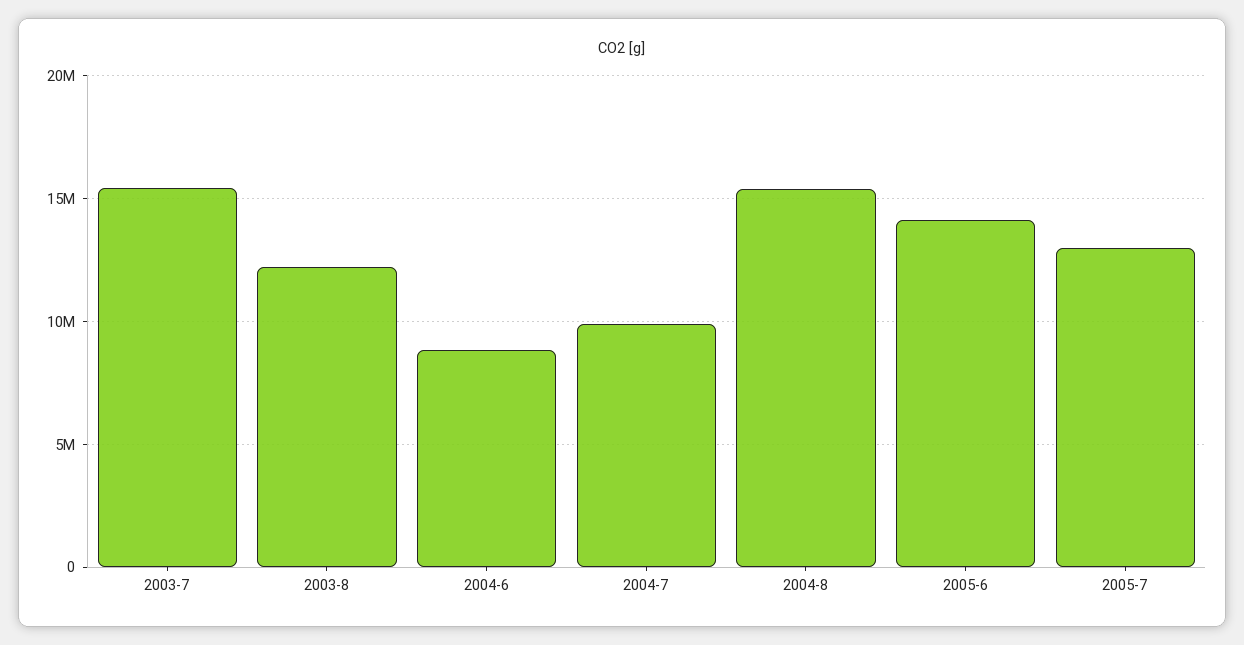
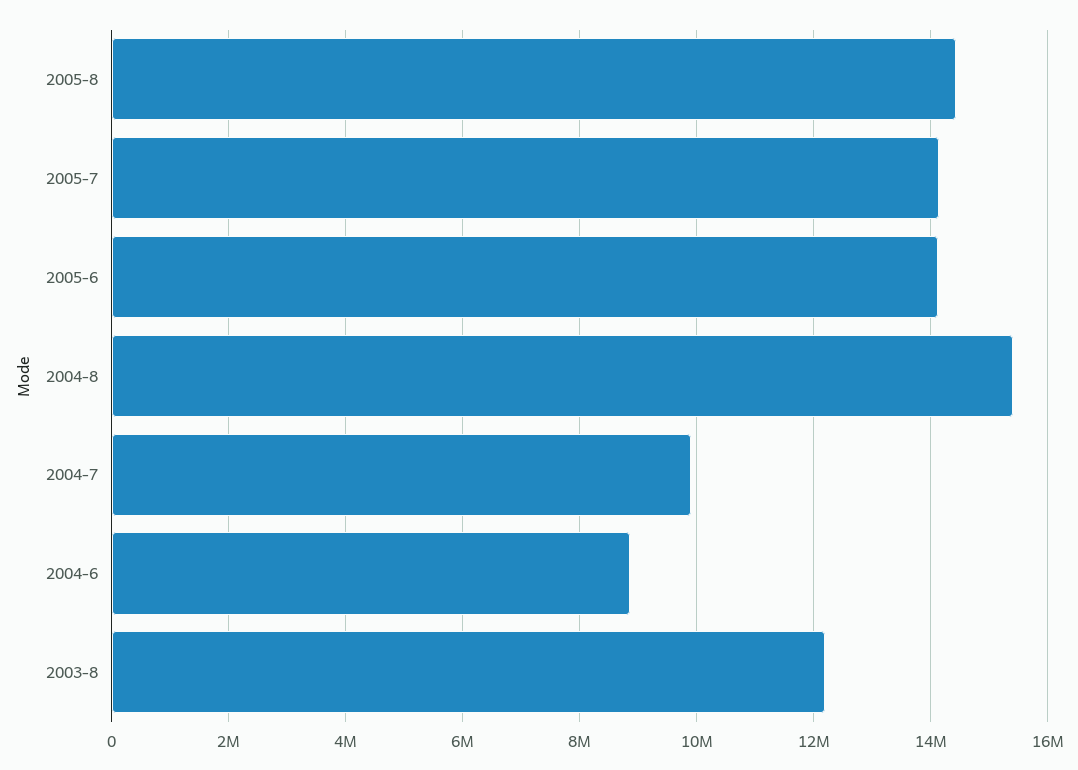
2003-7: 15500000 -> none
2005-7: 13000000 -> 14200000
2005-8: none -> 14400000

